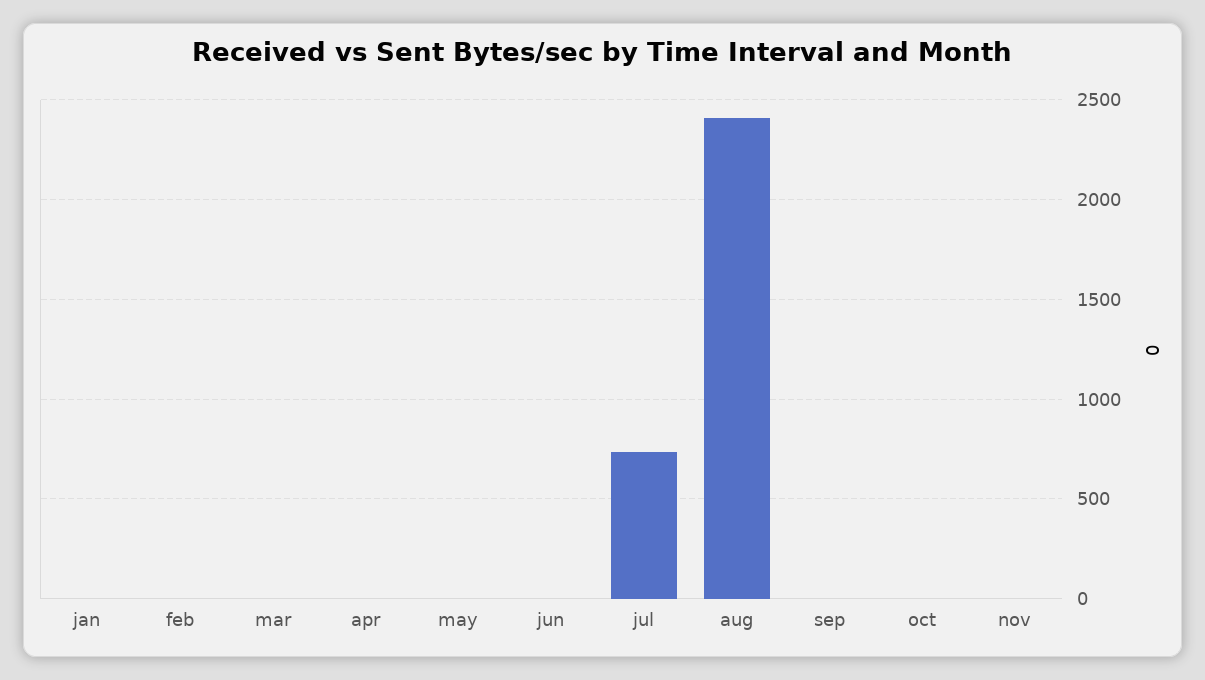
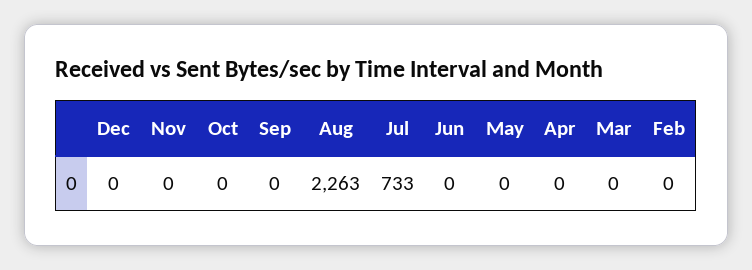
jan: 0 -> none
aug: 2400 -> 2263
Dec: none -> 0

